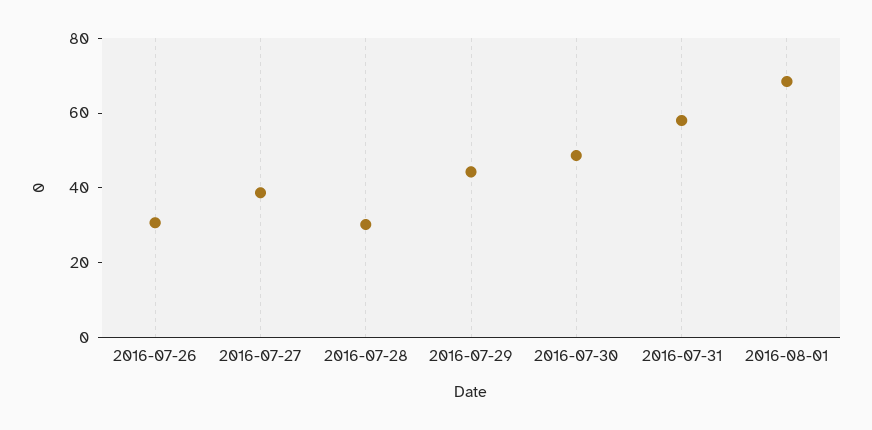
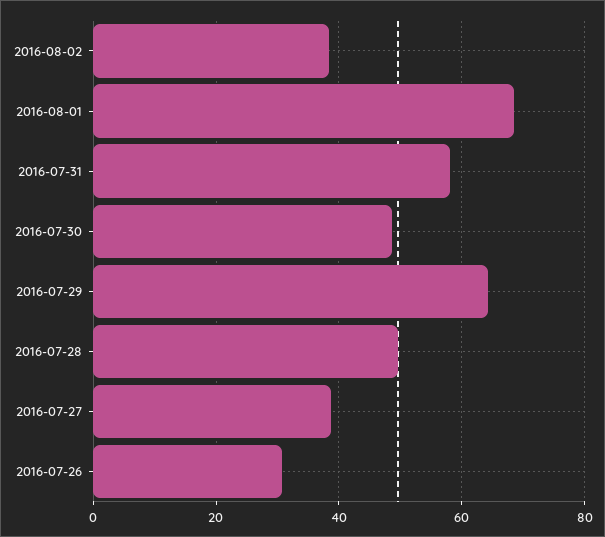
2016-07-28: 30 -> 50
2016-07-29: 45 -> 64
2016-08-02: none -> 38

